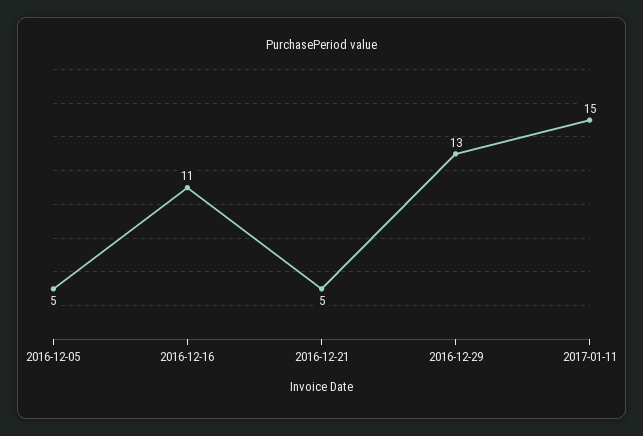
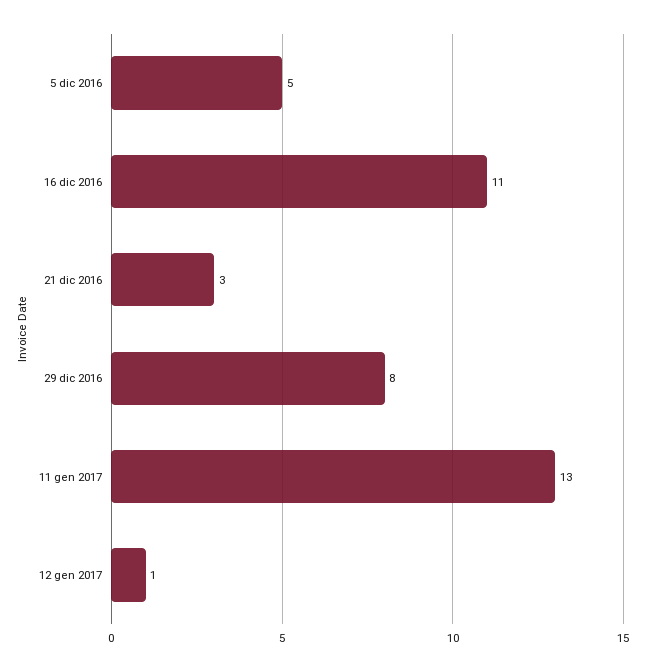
2016-12-21: 5 -> 3
2016-12-29: 13 -> 8
2017-01-11: 15 -> 13
12 gen 2017: none -> 1

